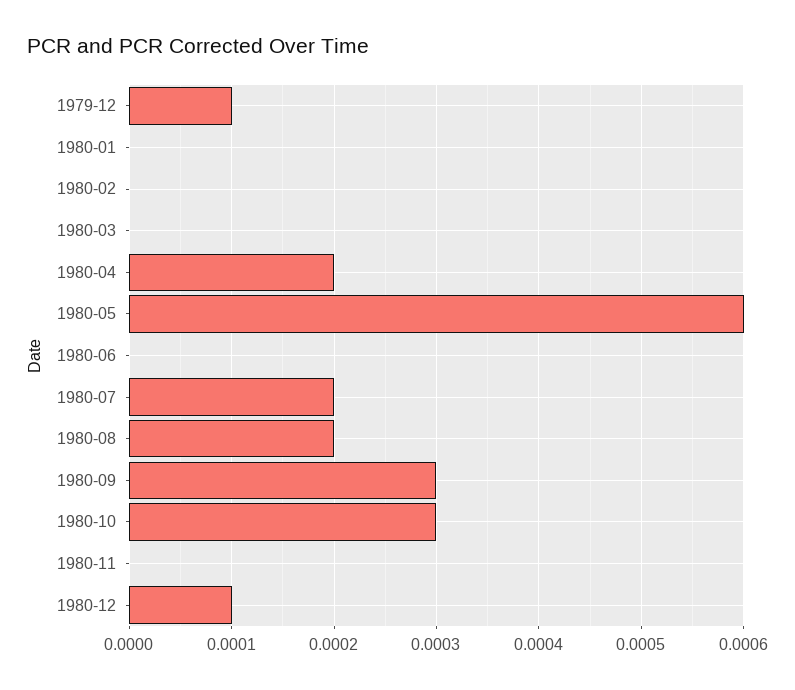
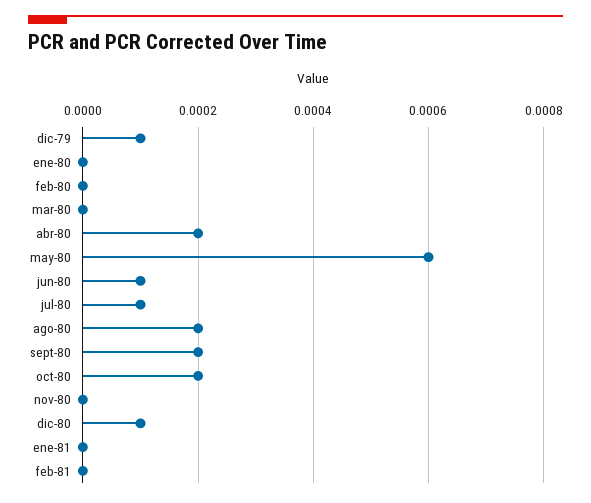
1980-06: 0 -> 0.0001
1980-07: 0.0002 -> 0.0001
1980-09: 0.0003 -> 0.0002
1980-10: 0.0003 -> 0.0002
ene-81: none -> 0
feb-81: none -> 0

